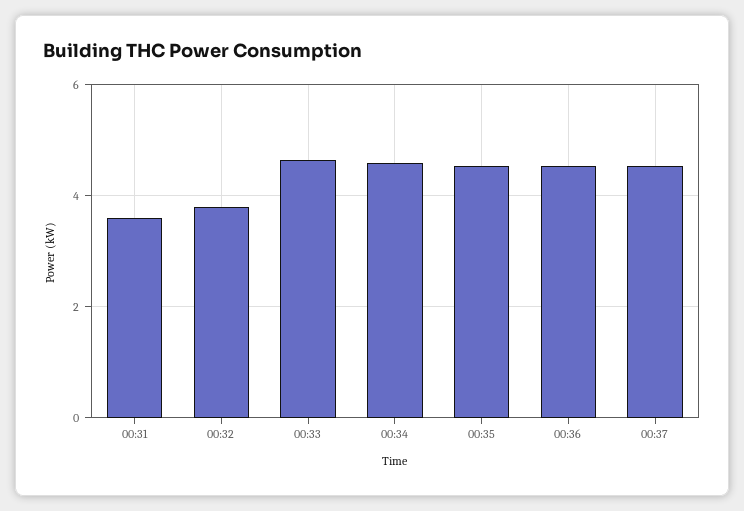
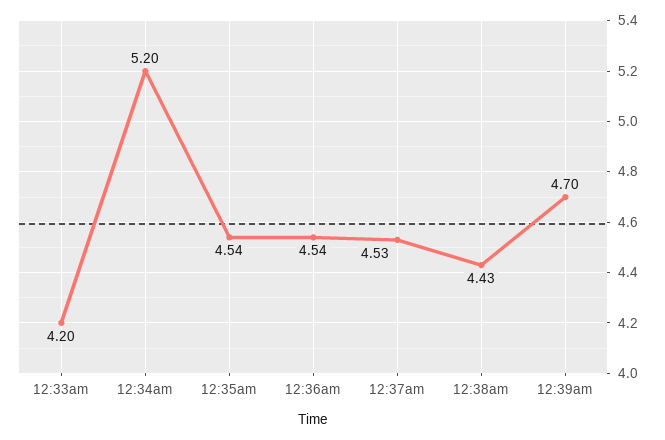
00:31: 3.6 -> none
00:32: 3.8 -> none
00:33: 4.6 -> 4.2
00:34: 4.6 -> 5.2
12:38am: none -> 4.43
12:39am: none -> 4.7

